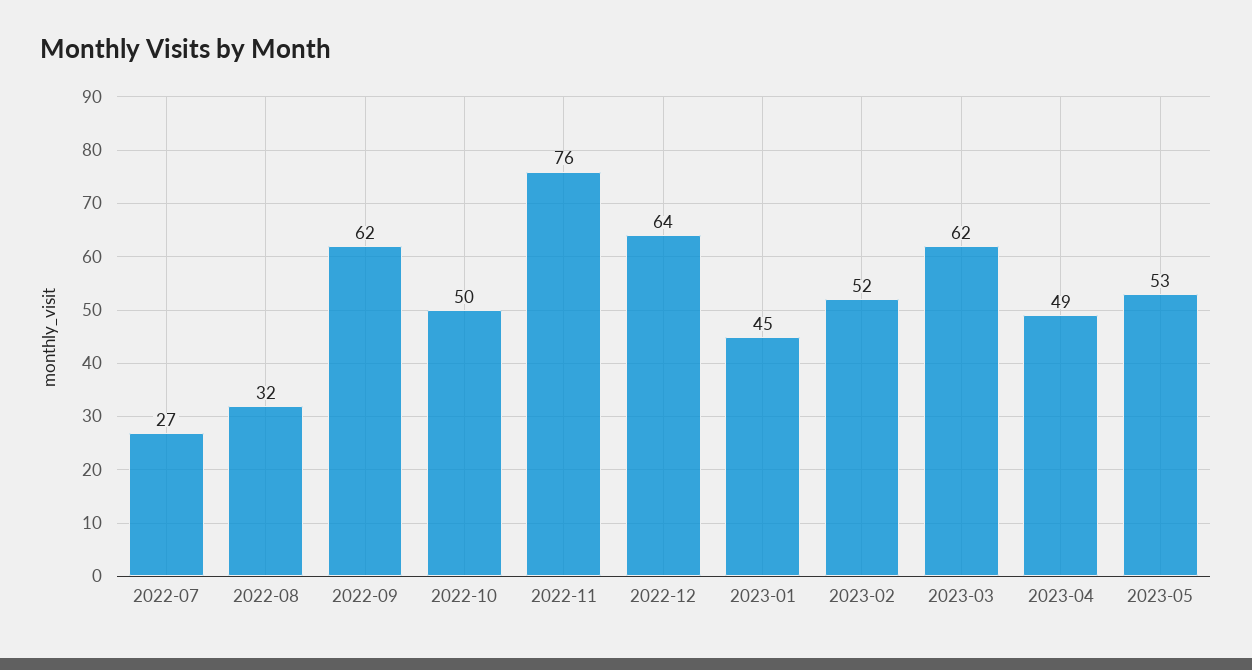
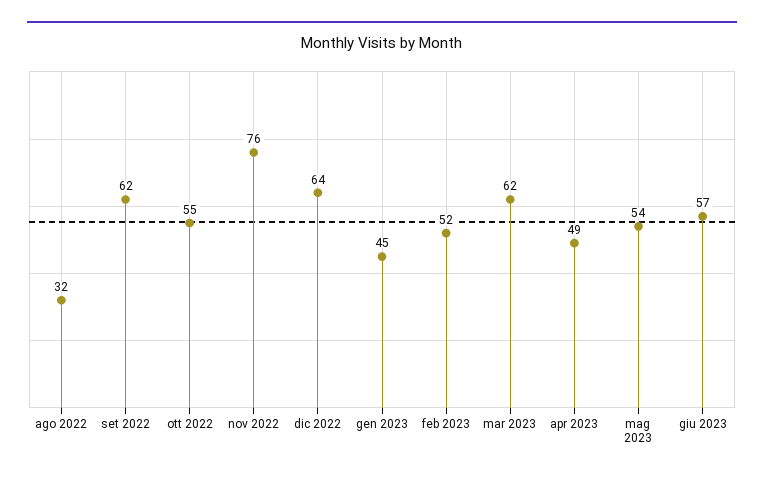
2022-07: 27 -> none
2022-10: 50 -> 55
2023-05: 53 -> 54
giu 2023: none -> 57

